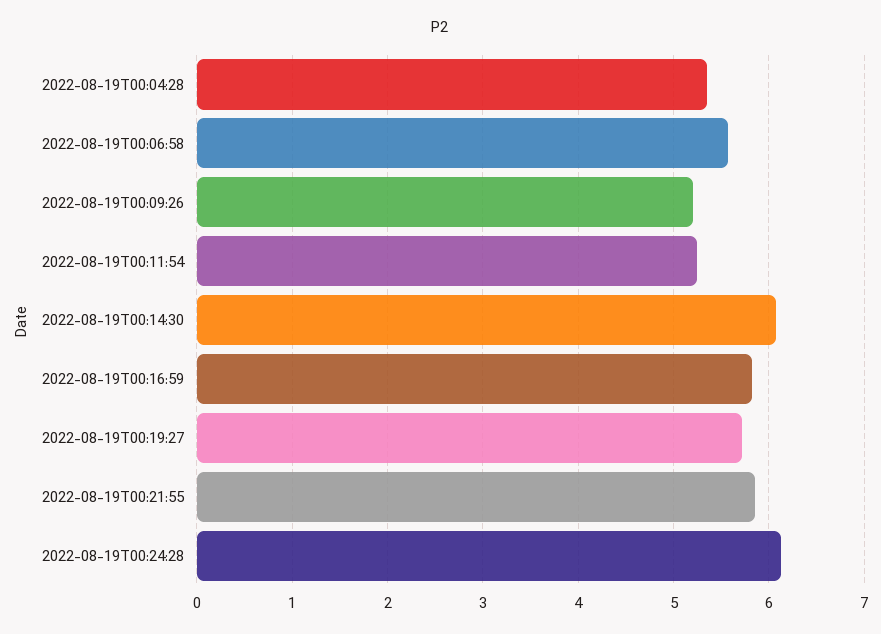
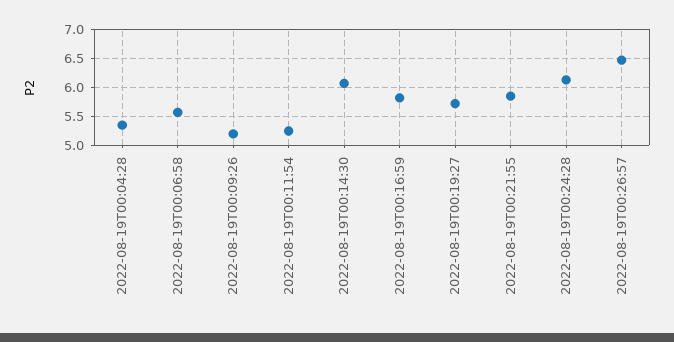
2022-08-19T00:26:57: none -> 6.5

